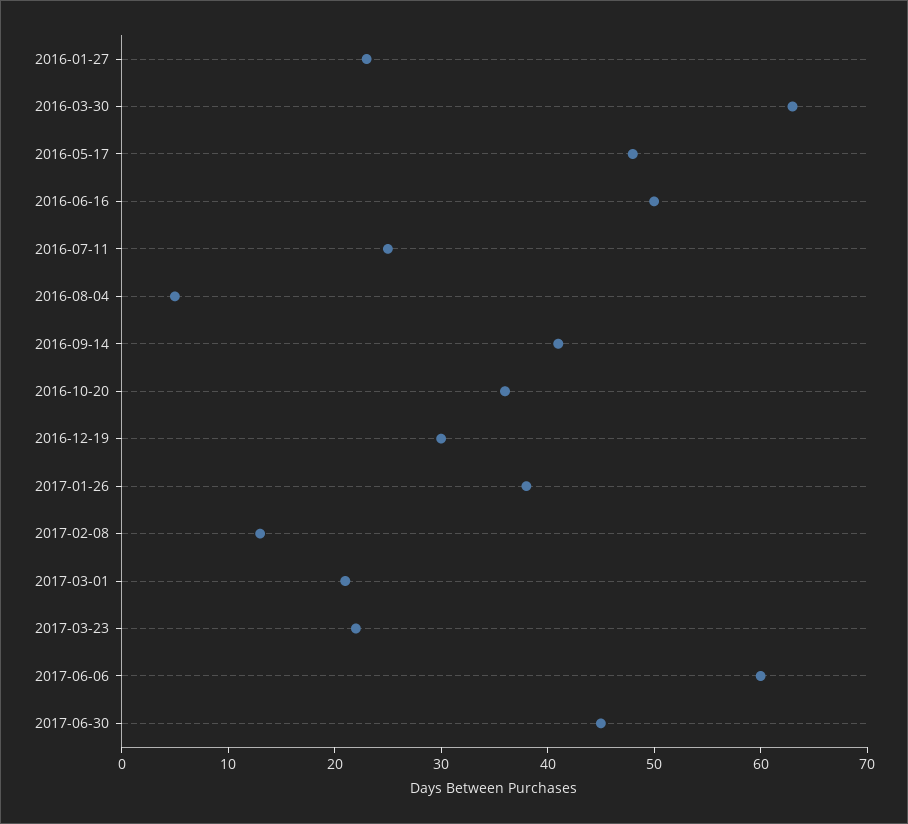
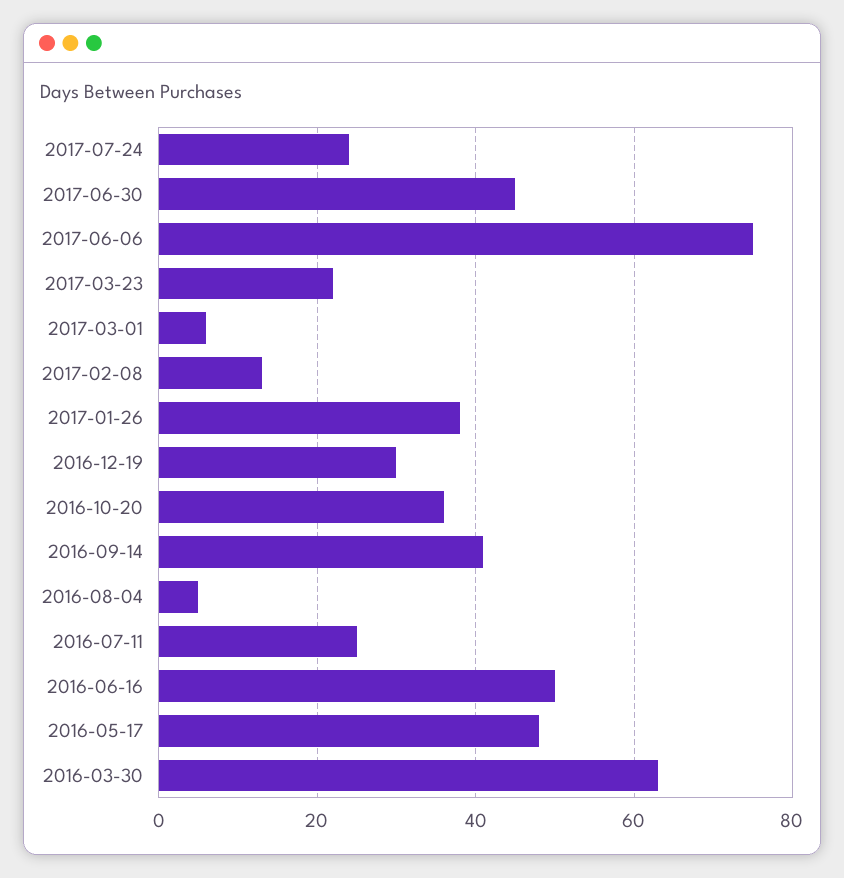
2016-01-27: 23 -> none
2017-03-01: 21 -> 5
2017-06-06: 60 -> 75
2017-07-24: none -> 25

